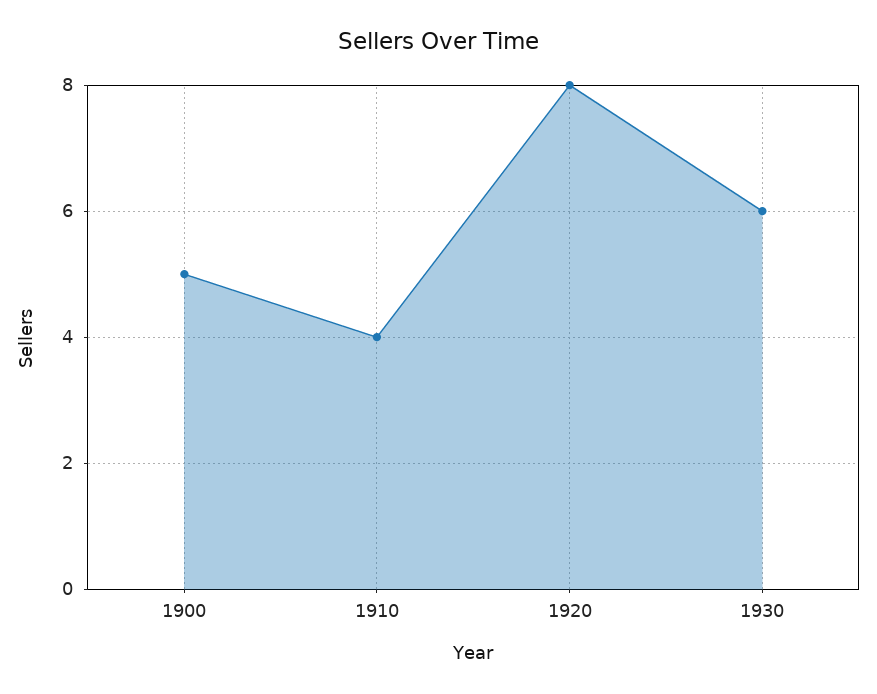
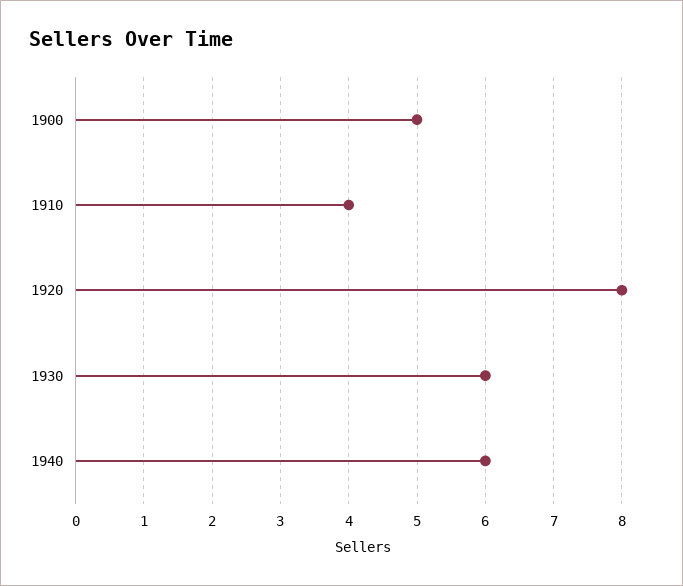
1940: none -> 6

